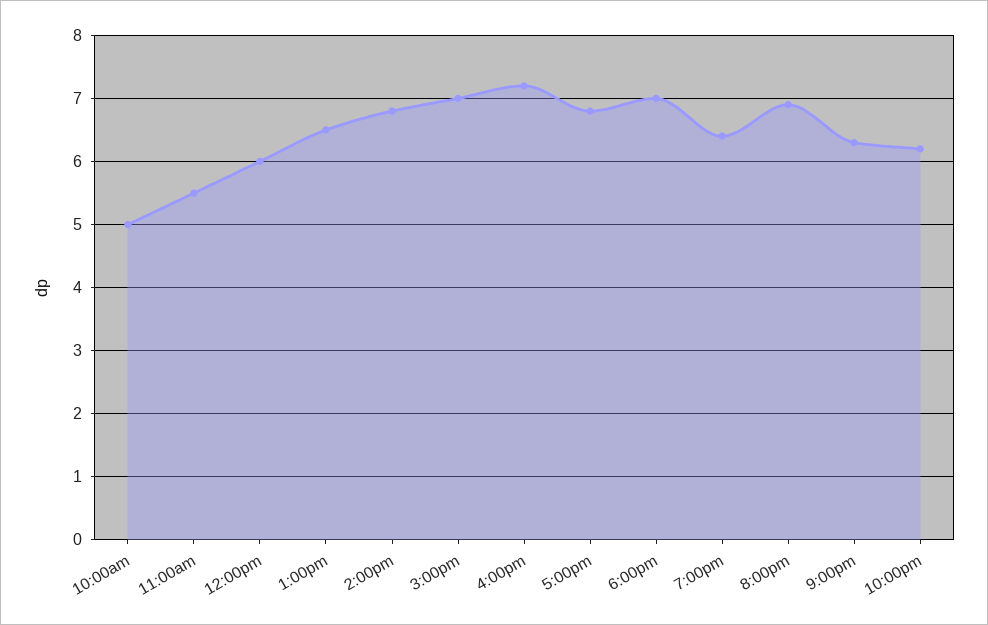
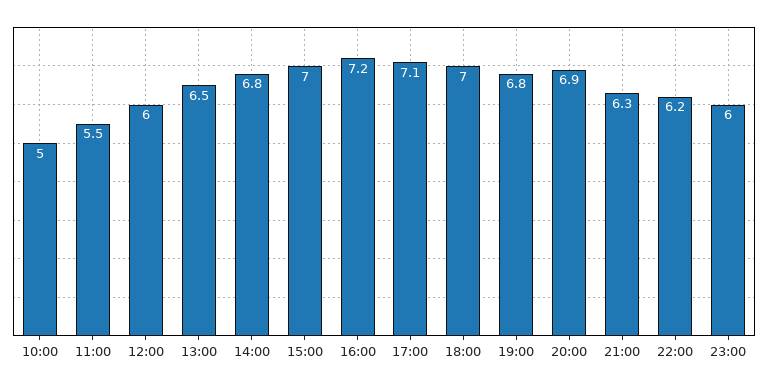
5:00pm: 6.8 -> 7.1
7:00pm: 6.4 -> 6.8
23:00: none -> 6

